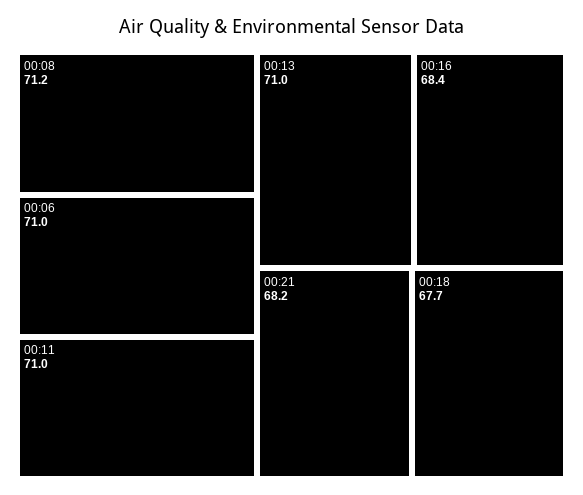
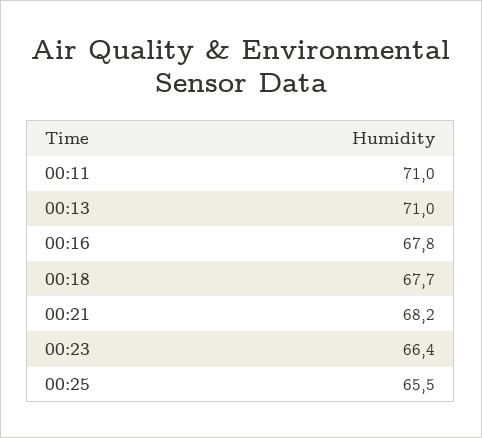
00:08: 71.2 -> none
00:06: 71 -> none
00:16: 68.4 -> 67.8
00:23: none -> 66.4
00:25: none -> 65.5

